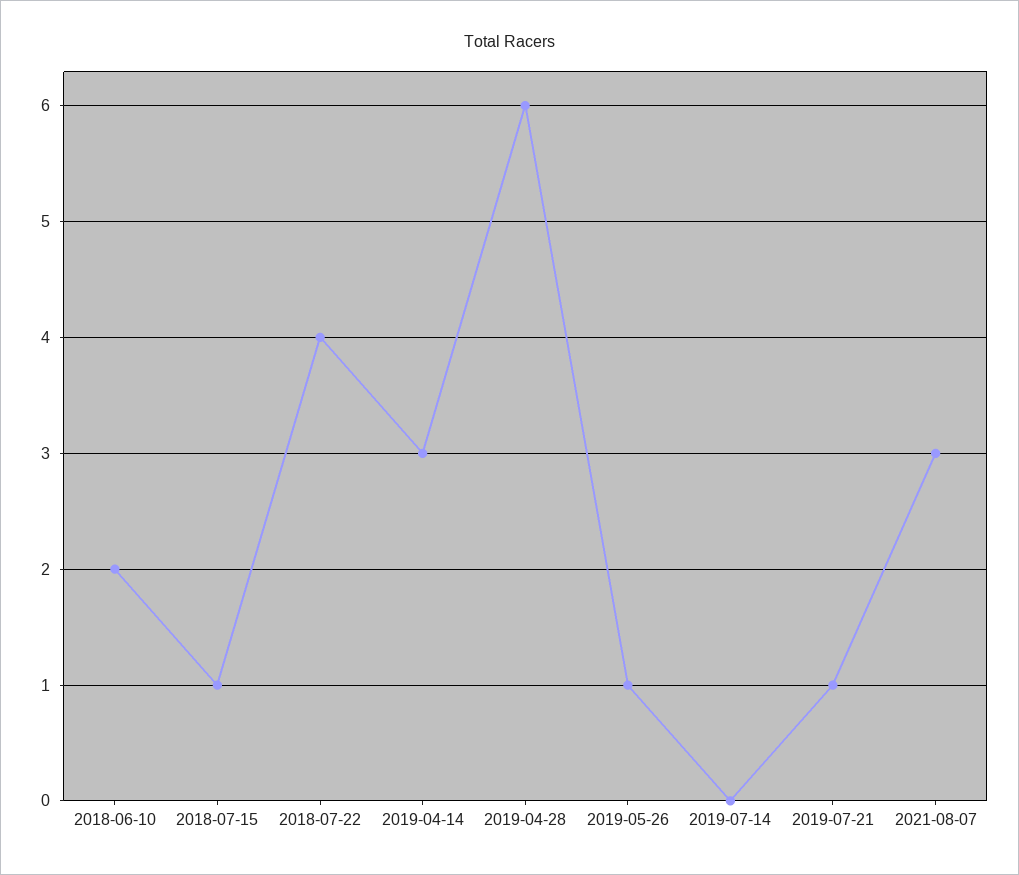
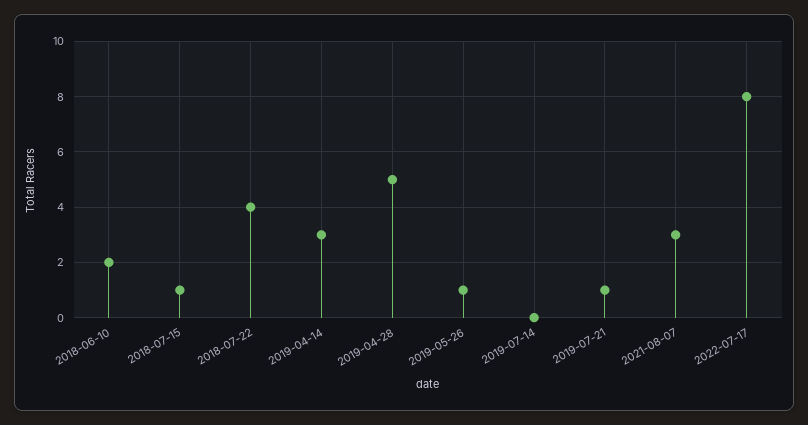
2019-04-28: 6 -> 5
2022-07-17: none -> 8

